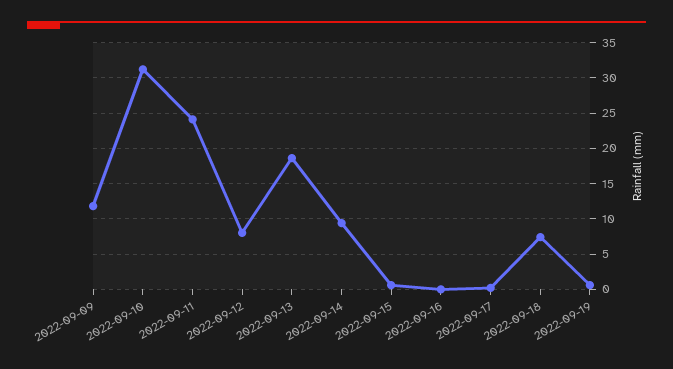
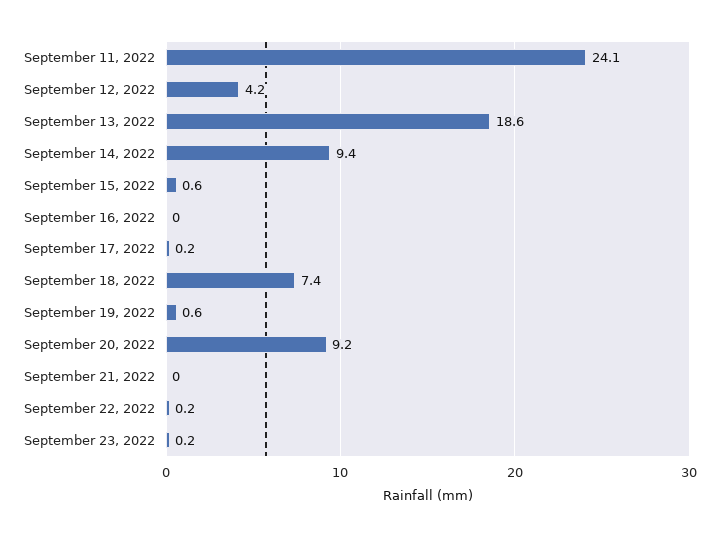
2022-09-09: 12 -> none
2022-09-10: 31 -> none
2022-09-12: 8 -> 4.2
September 20, 2022: none -> 9.2
September 21, 2022: none -> 0
September 22, 2022: none -> 0.2
September 23, 2022: none -> 0.2

